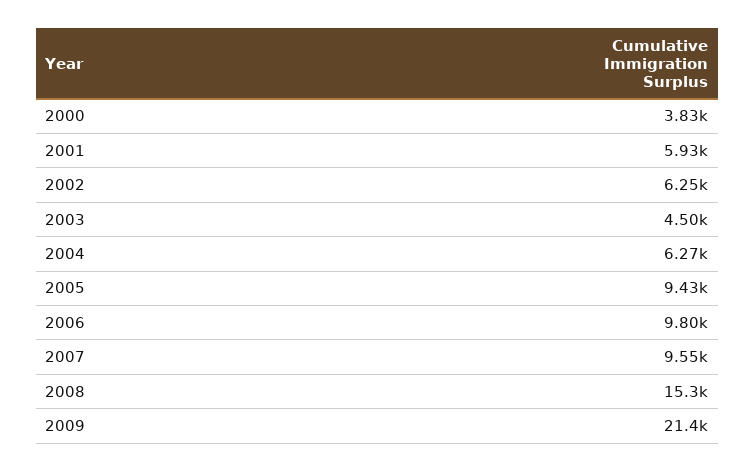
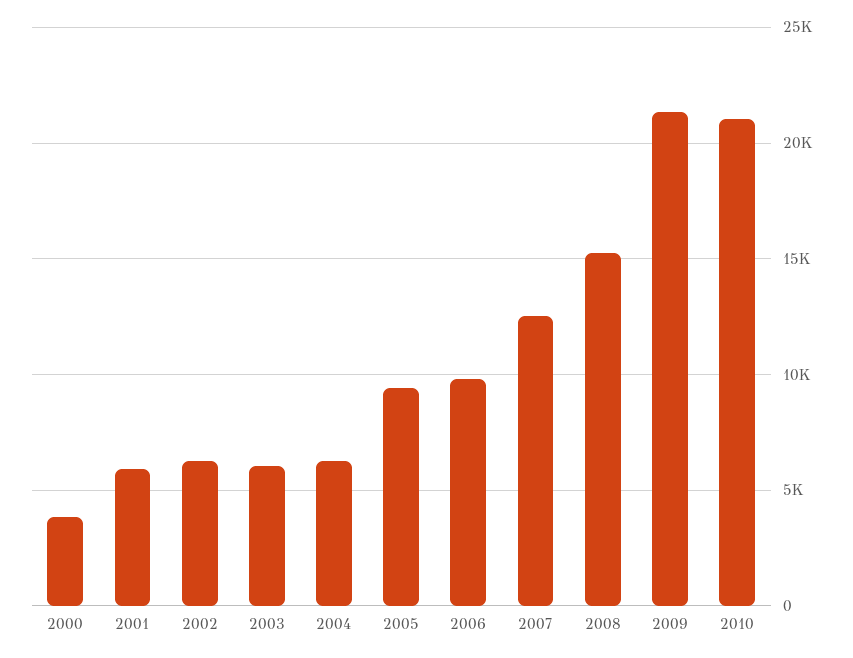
2003: 4500 -> 6000
2007: 9550 -> 12500
2010: none -> 21000

